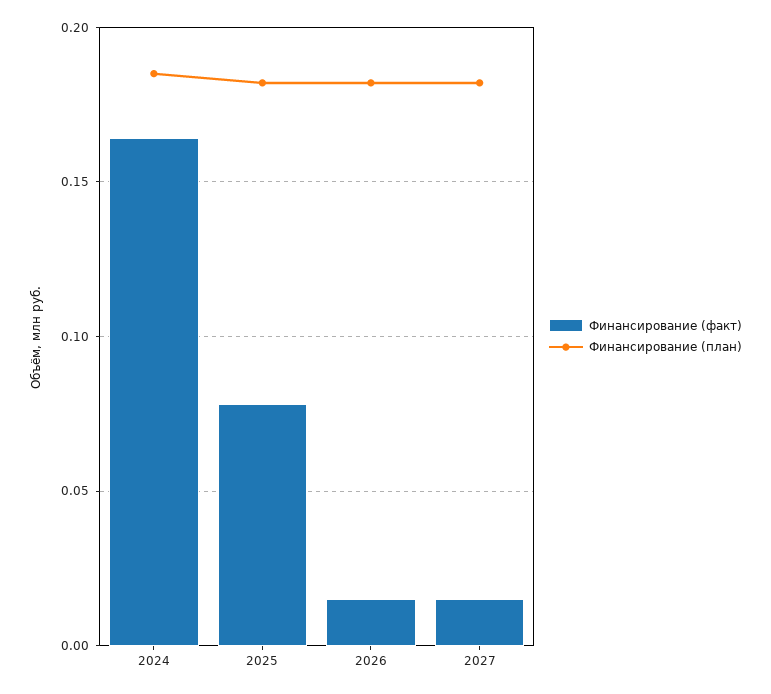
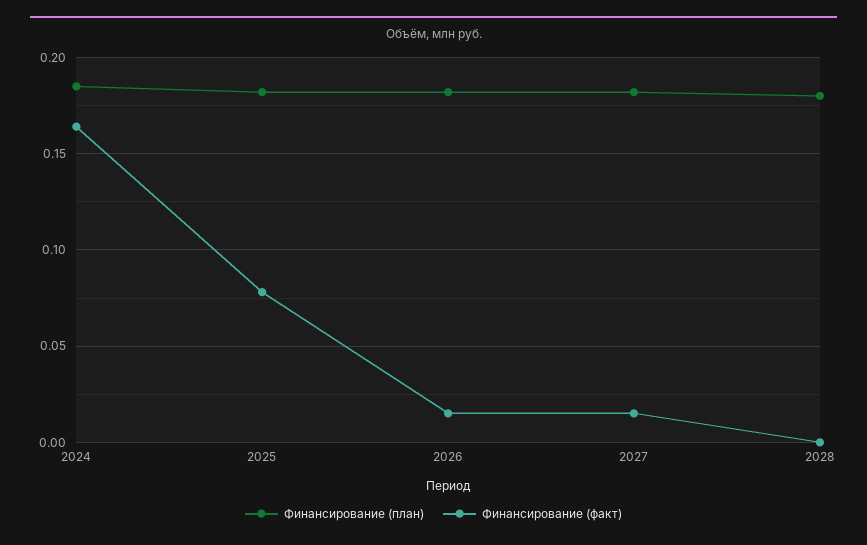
Финансирование (план), 2028: none -> 0.18
Финансирование (факт), 2028: none -> 0

